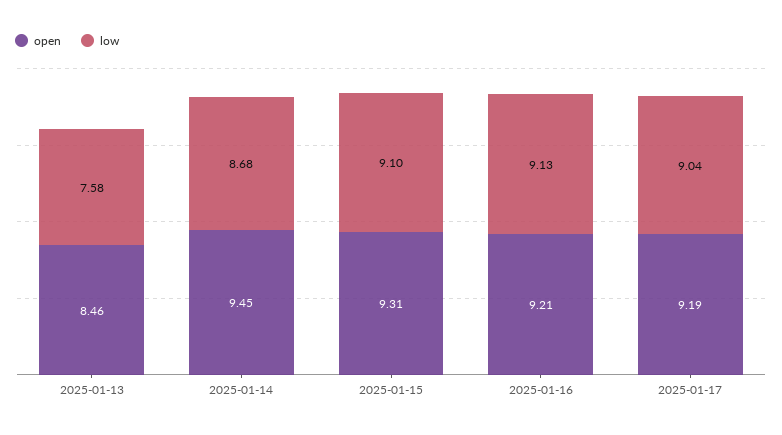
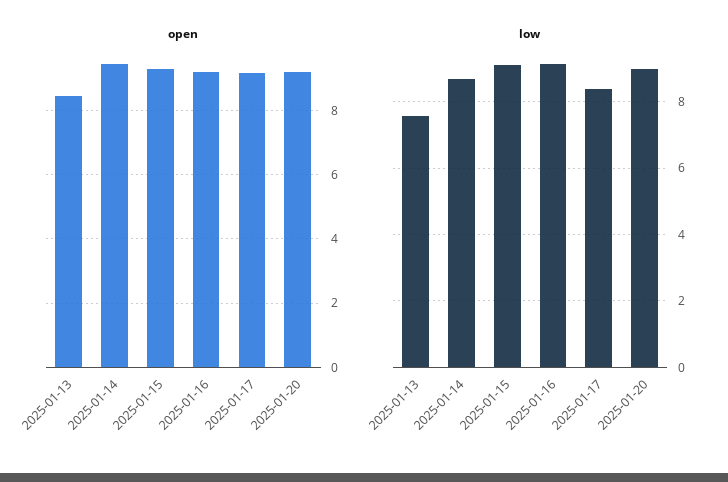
low, 2025-01-17: 9.04 -> 8.4
open, 2025-01-20: none -> 9.2
low, 2025-01-20: none -> 9

